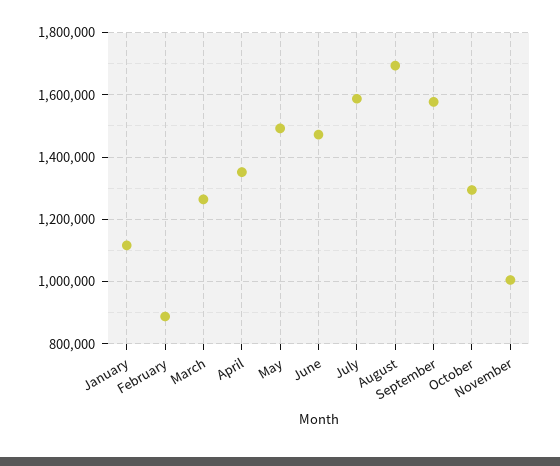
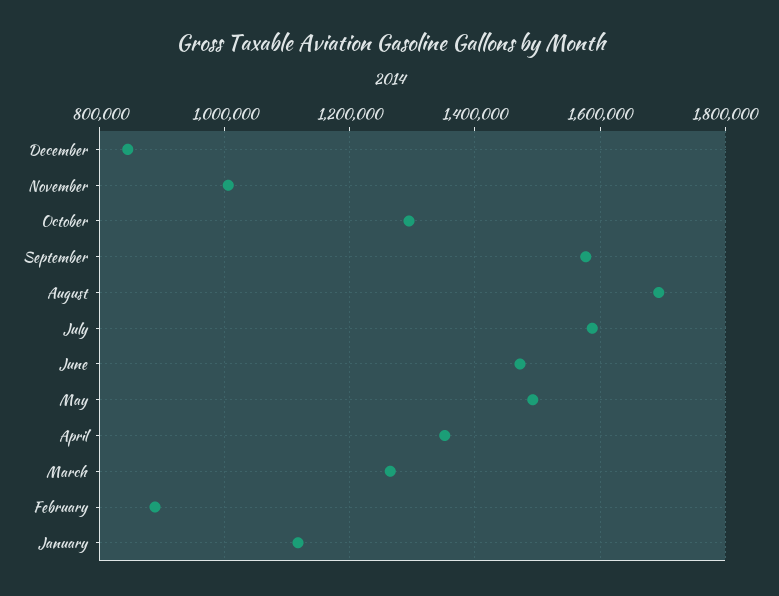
December: none -> 840000

